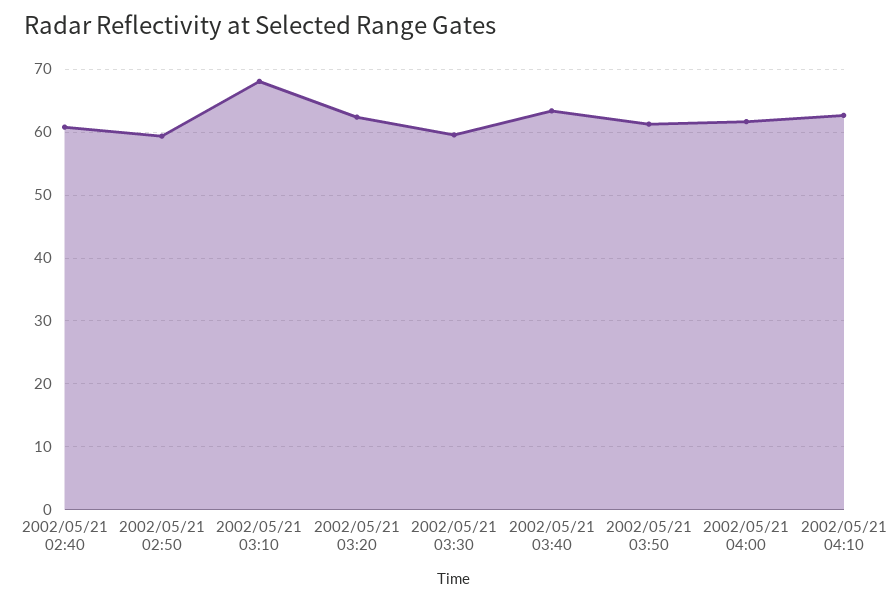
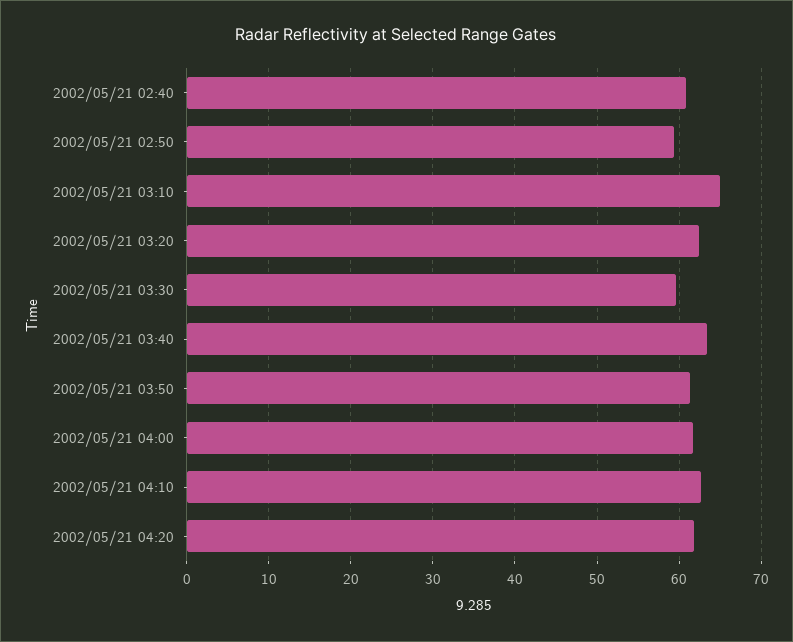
2002/05/21 03:10: 68 -> 65
2002/05/21 04:20: none -> 62

